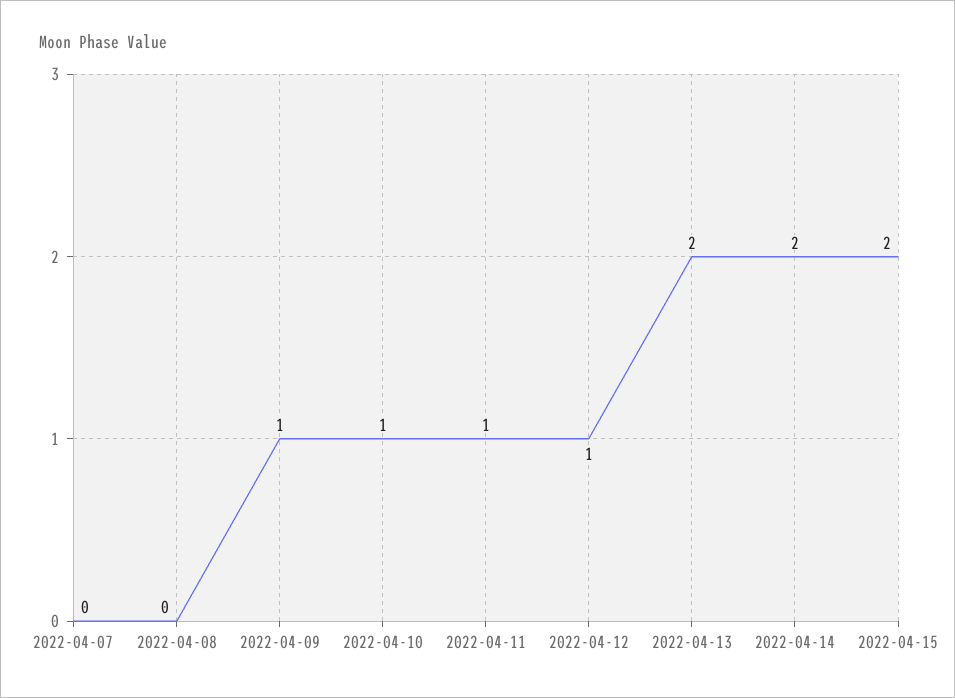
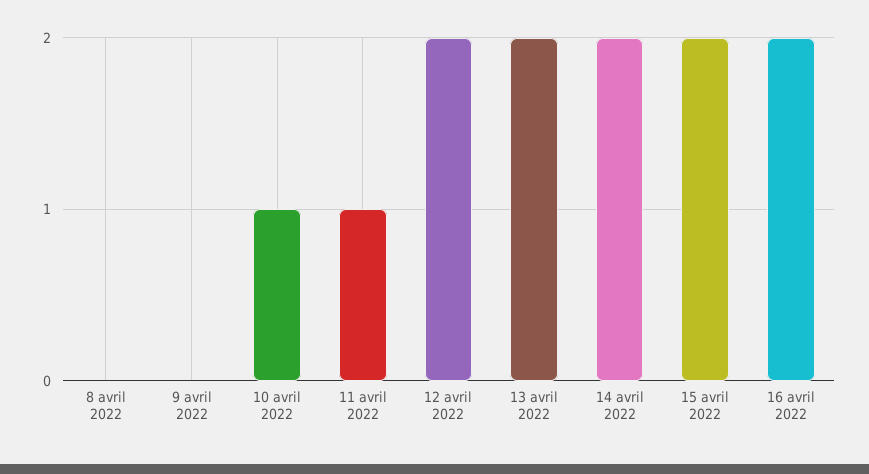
2022-04-07: 0 -> none
2022-04-09: 1 -> 0
2022-04-12: 1 -> 2
16 avril 2022: none -> 2

